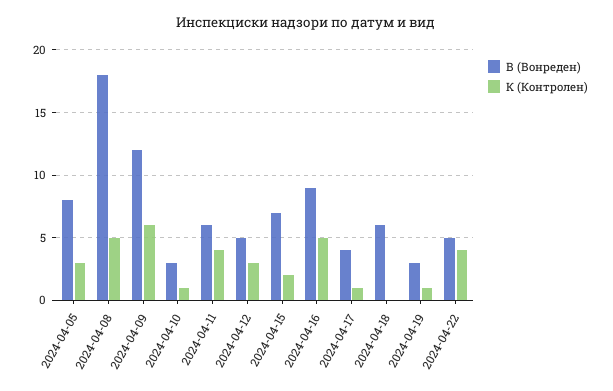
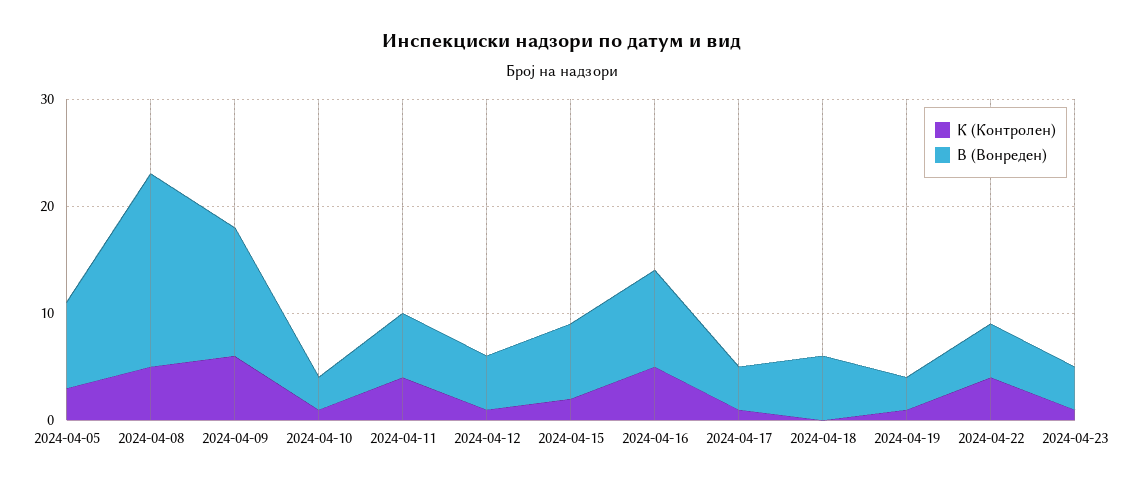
К (Контролен), 2024-04-12: 3 -> 1
К (Контролен), 2024-04-23: none -> 1
В (Вонреден), 2024-04-23: none -> 4

